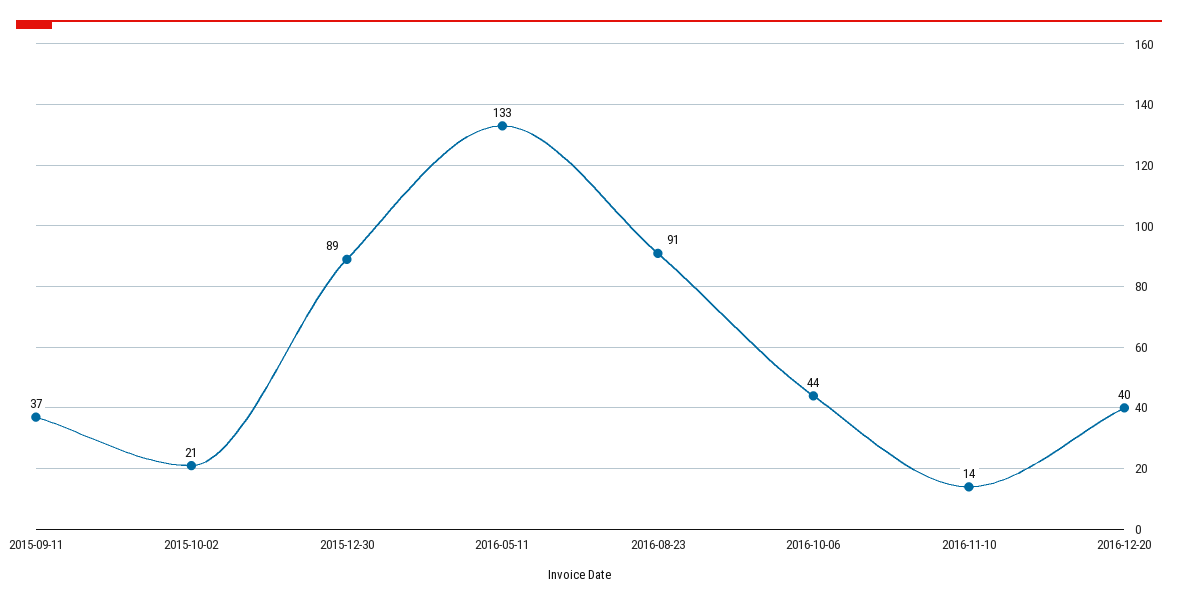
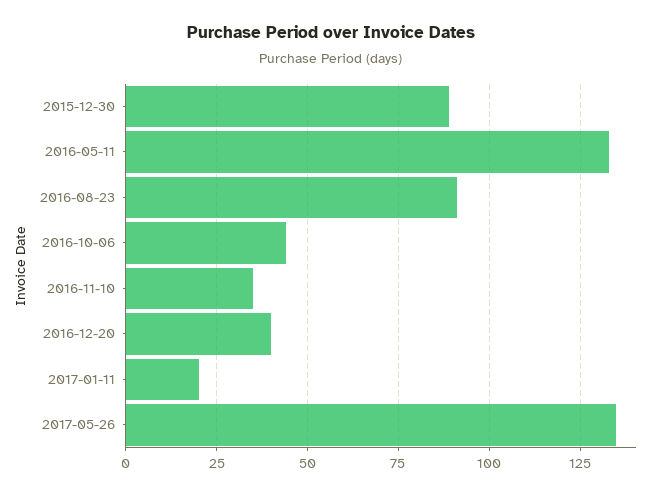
2015-09-11: 37 -> none
2015-10-02: 21 -> none
2016-11-10: 14 -> 35
2017-01-11: none -> 20
2017-05-26: none -> 135

